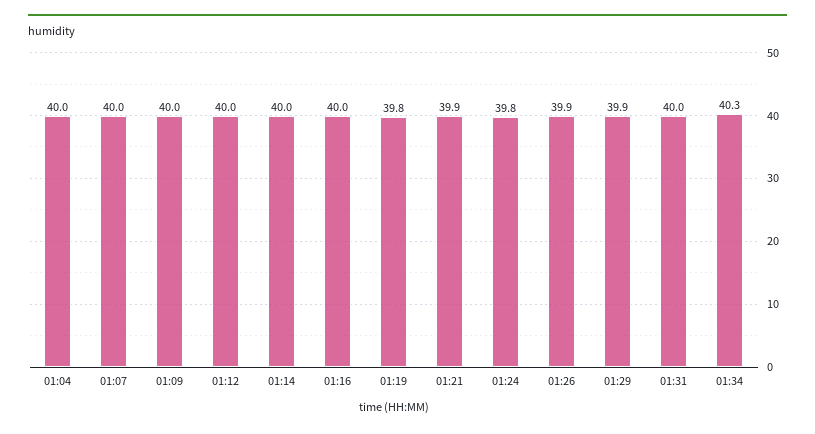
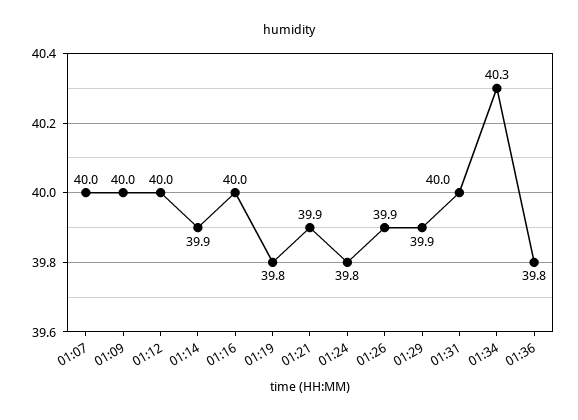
01:04: 40 -> none
01:14: 40 -> 39.9
01:36: none -> 39.8

